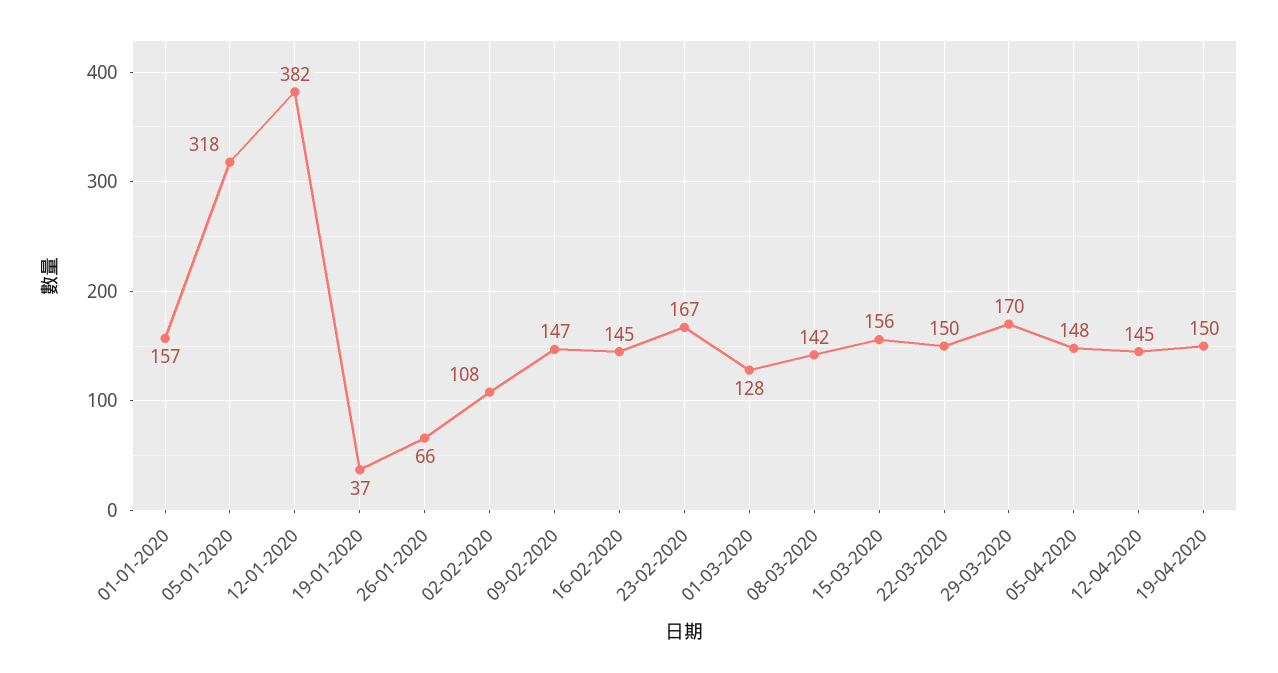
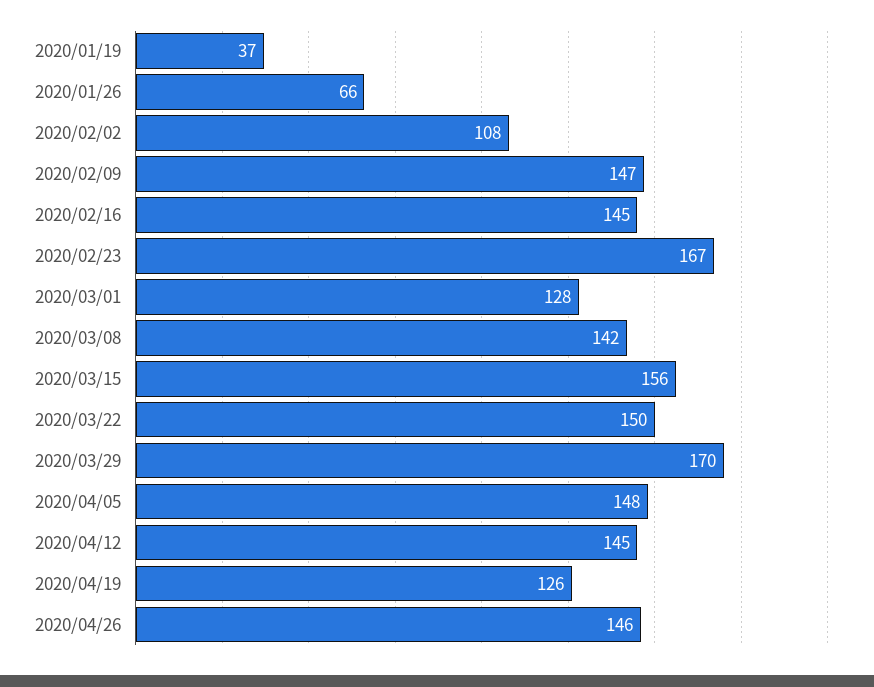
01-01-2020: 157 -> none
05-01-2020: 318 -> none
12-01-2020: 382 -> none
19-04-2020: 150 -> 126
2020/04/26: none -> 146

